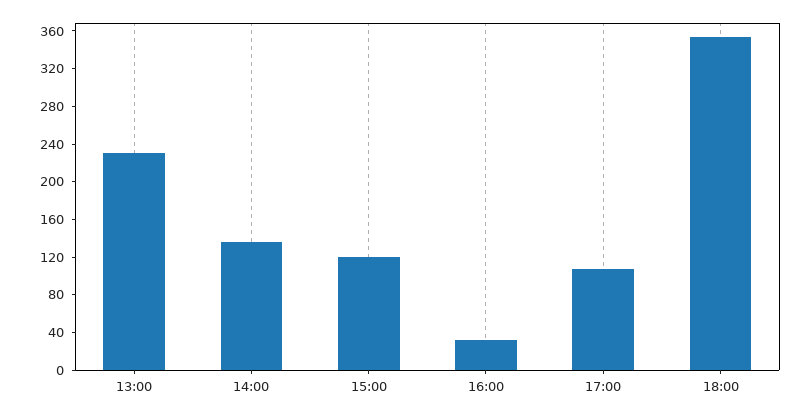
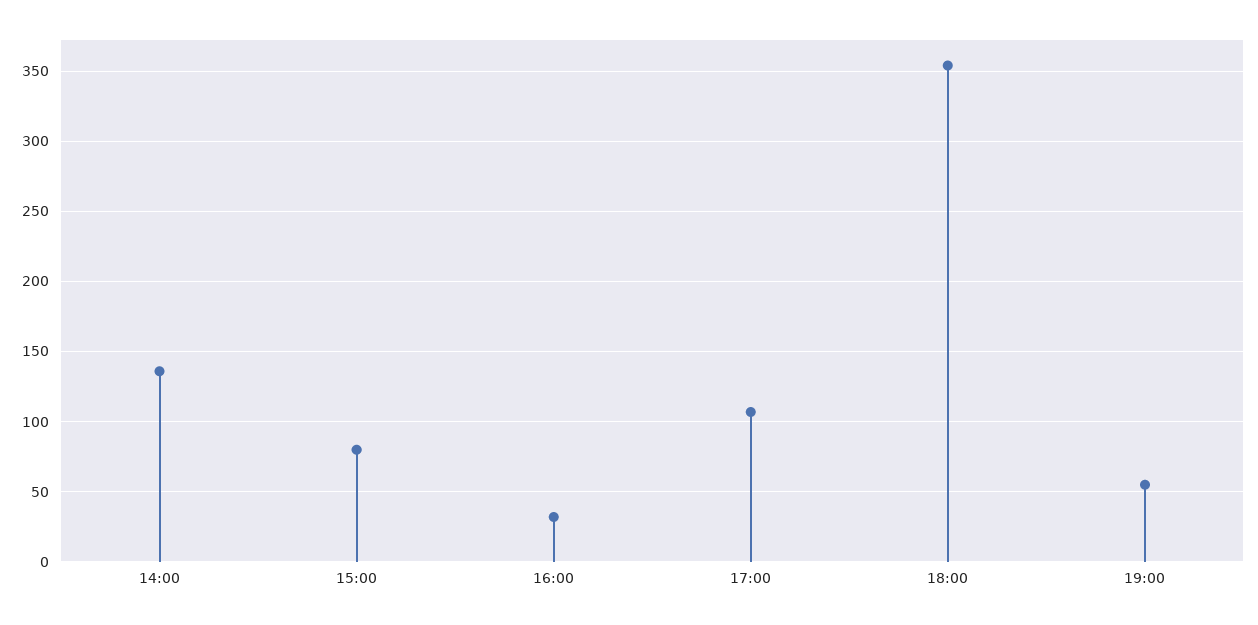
13:00: 230 -> none
15:00: 120 -> 80
19:00: none -> 55

